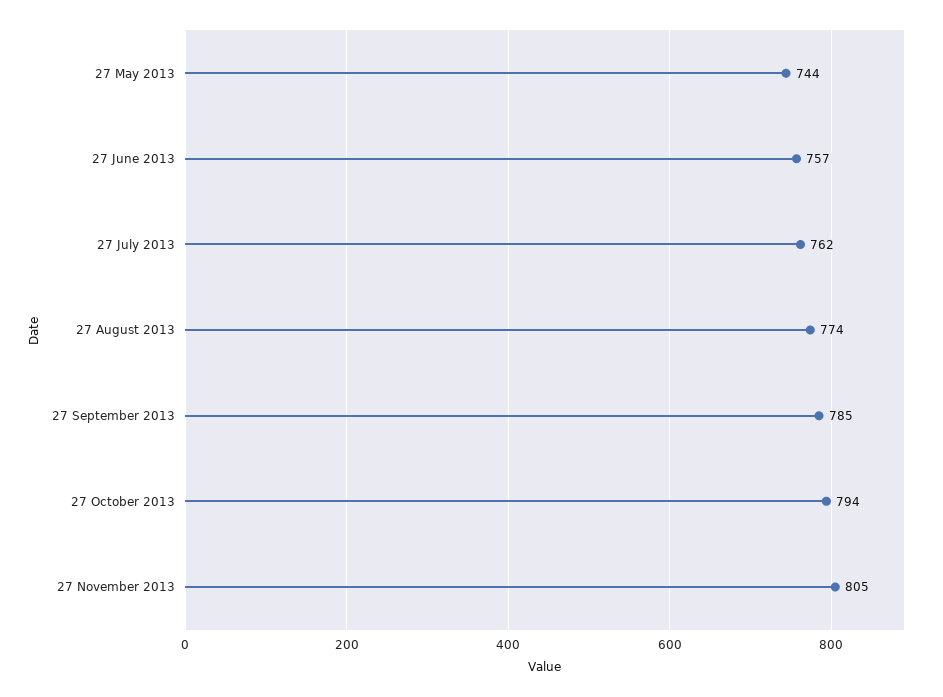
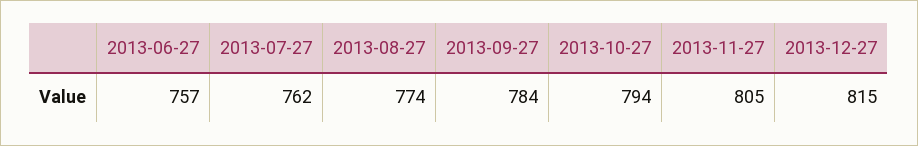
27 May 2013: 744 -> none
27 September 2013: 785 -> 784
2013-12-27: none -> 815

